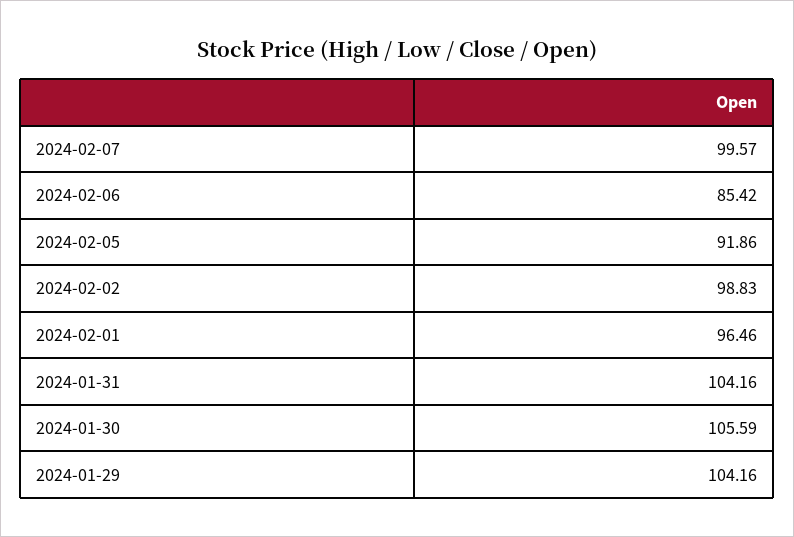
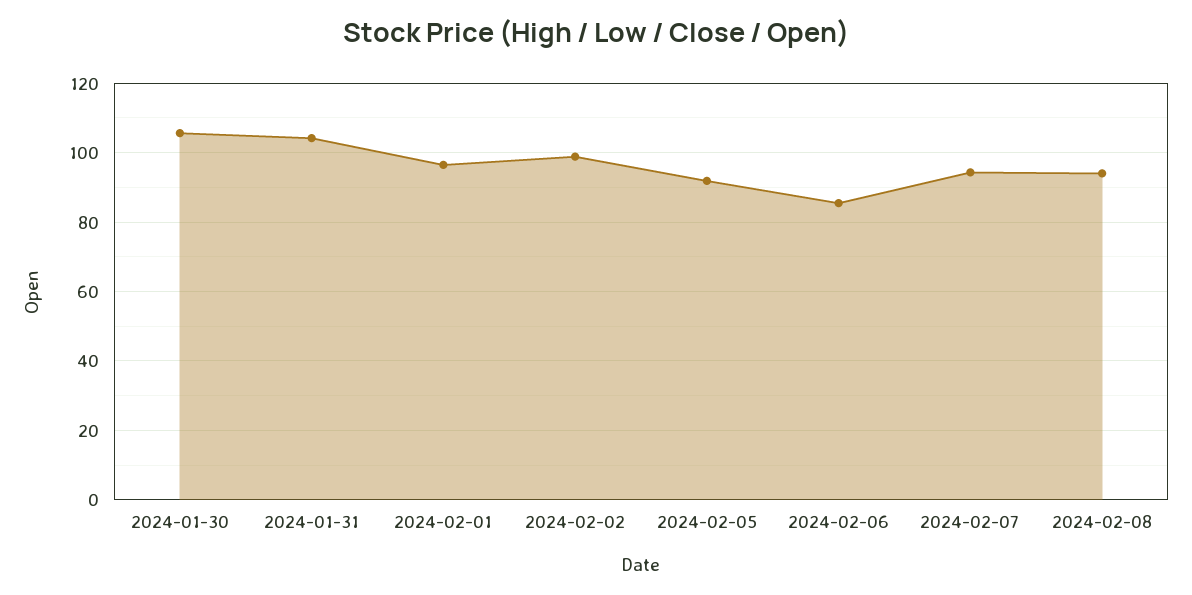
2024-02-07: 99.57 -> 94
2024-01-29: 104.16 -> none
2024-02-08: none -> 94

